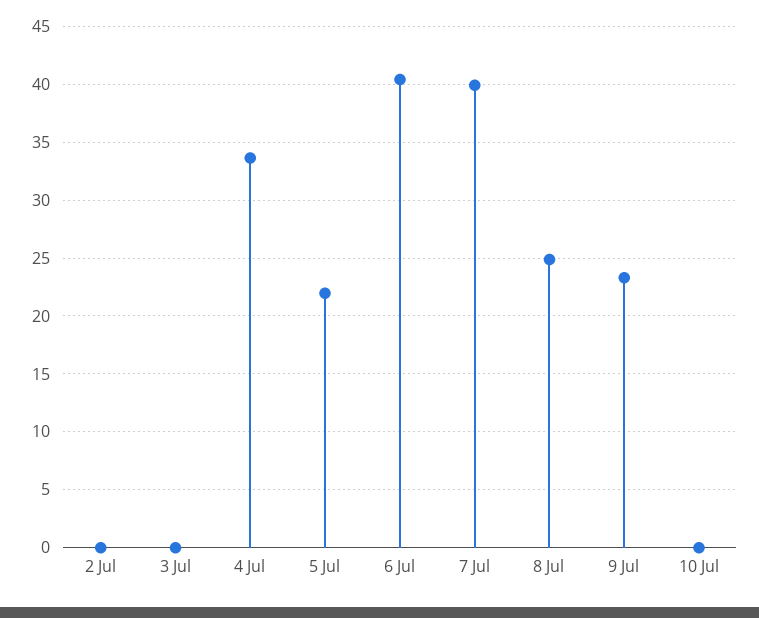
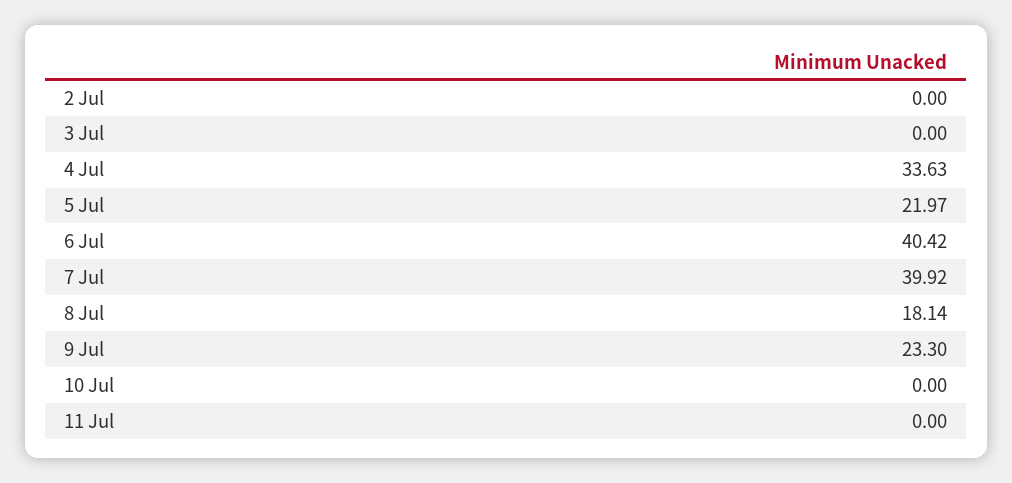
8 Jul: 25 -> 18.14
11 Jul: none -> 0

